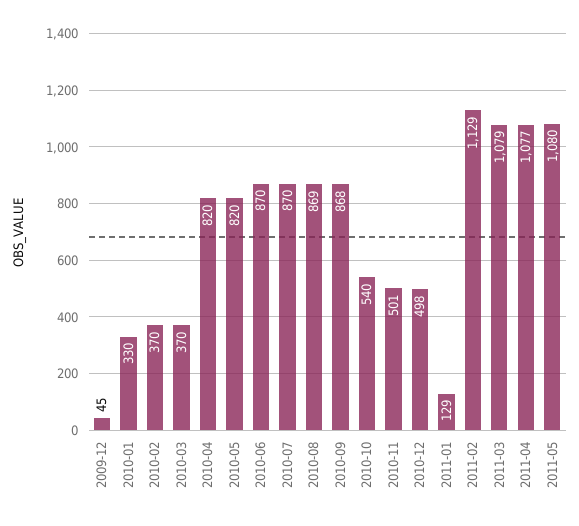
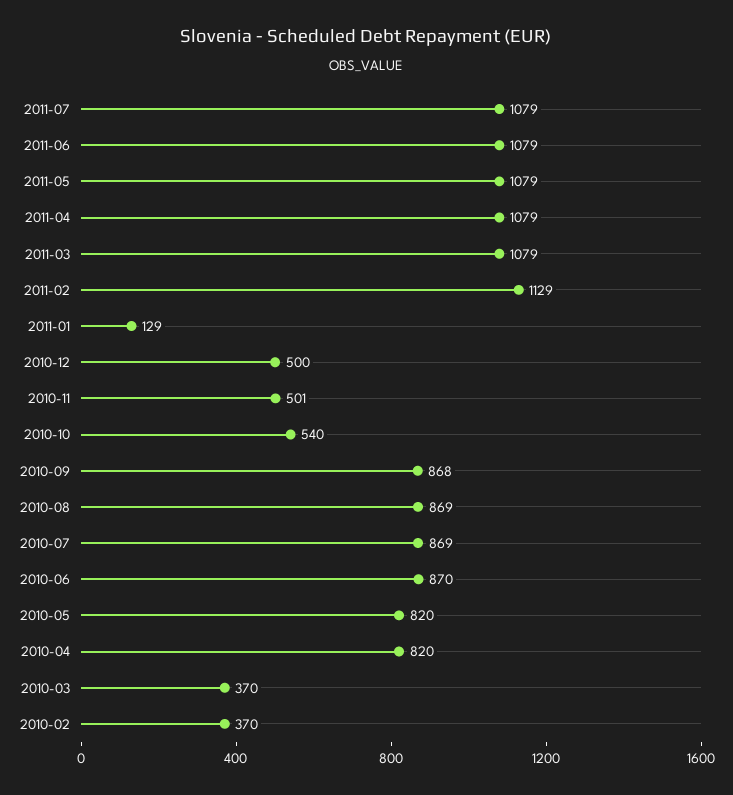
2009-12: 45 -> none
2010-01: 330 -> none
2010-07: 870 -> 869
2010-12: 498 -> 500
2011-04: 1077 -> 1079
2011-05: 1080 -> 1079
2011-07: none -> 1079
2011-06: none -> 1079

